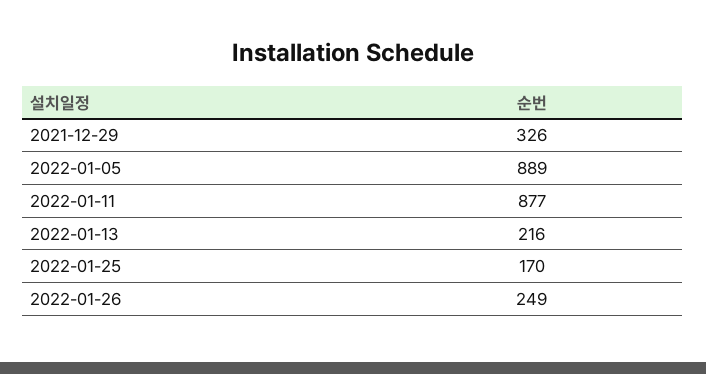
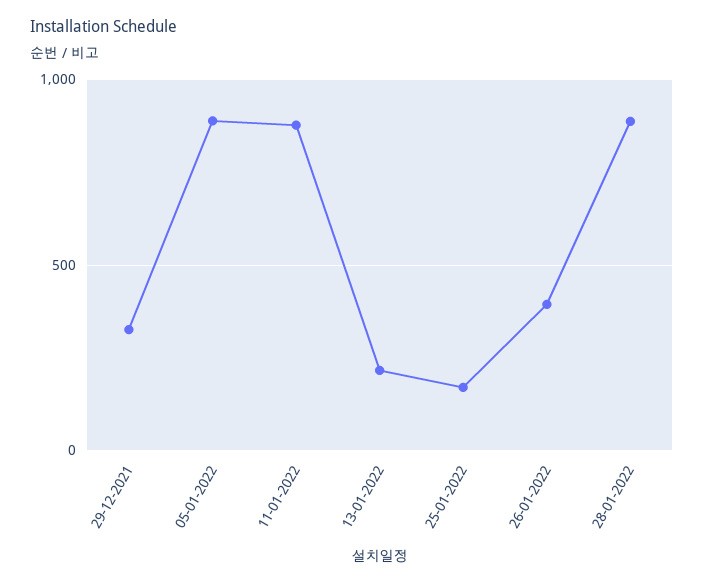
2022-01-26: 249 -> 400
28-01-2022: none -> 900

